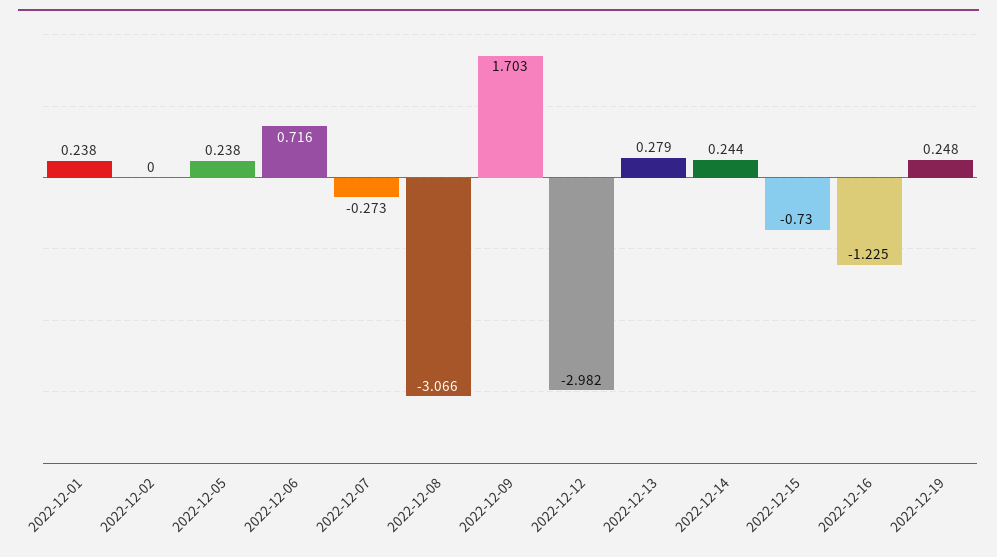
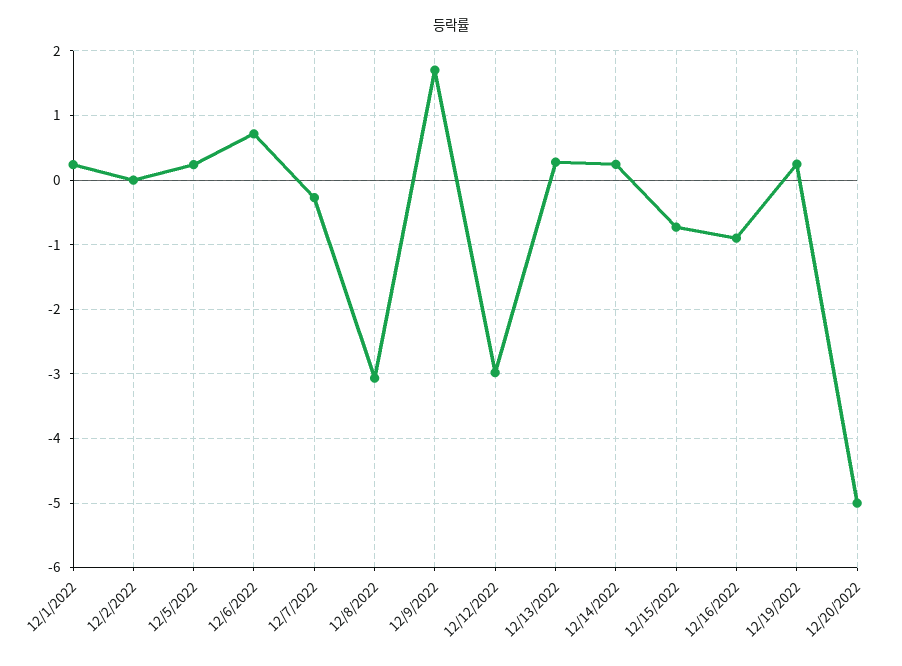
2022-12-16: -1.225 -> -0.9
12/20/2022: none -> -5

